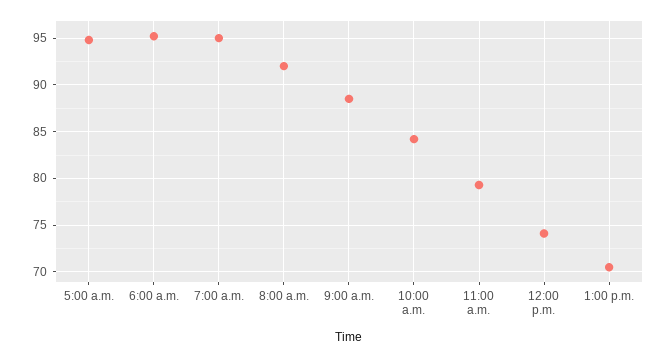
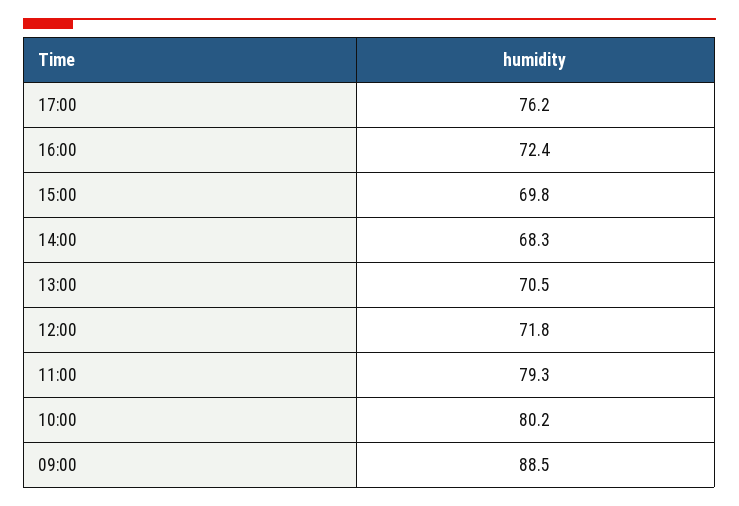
5:00 a.m.: 95 -> none
6:00 a.m.: 95 -> none
7:00 a.m.: 95 -> none
8:00 a.m.: 92 -> none
10:00 a.m.: 84 -> 80.2
12:00 p.m.: 74 -> 71.8
17:00: none -> 76.2
16:00: none -> 72.4
15:00: none -> 69.8
14:00: none -> 68.3

